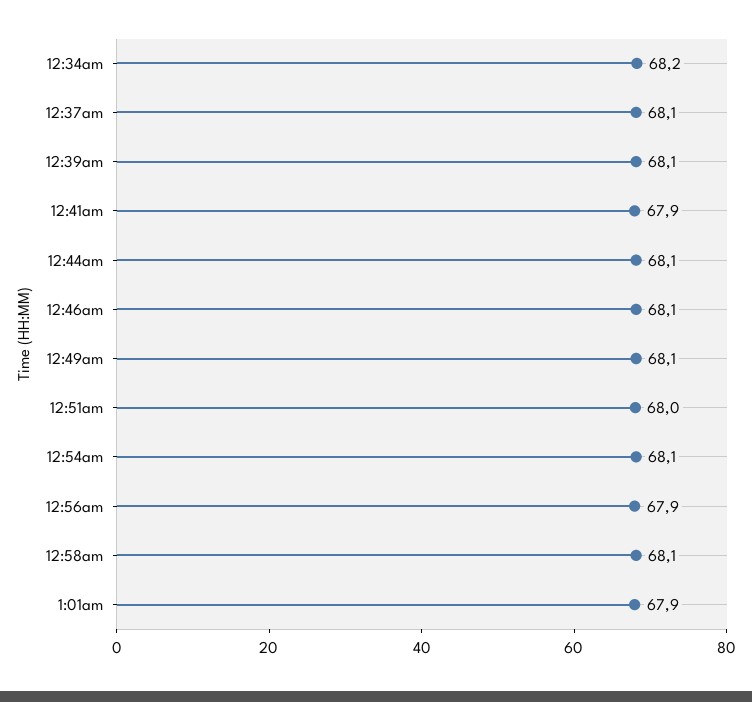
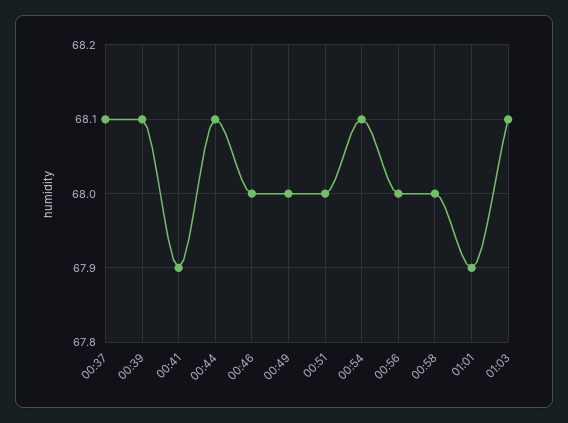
12:34am: 68.2 -> none
12:46am: 68.1 -> 68
12:49am: 68.1 -> 68
12:56am: 67.9 -> 68
12:58am: 68.1 -> 68
01:03: none -> 68.1

